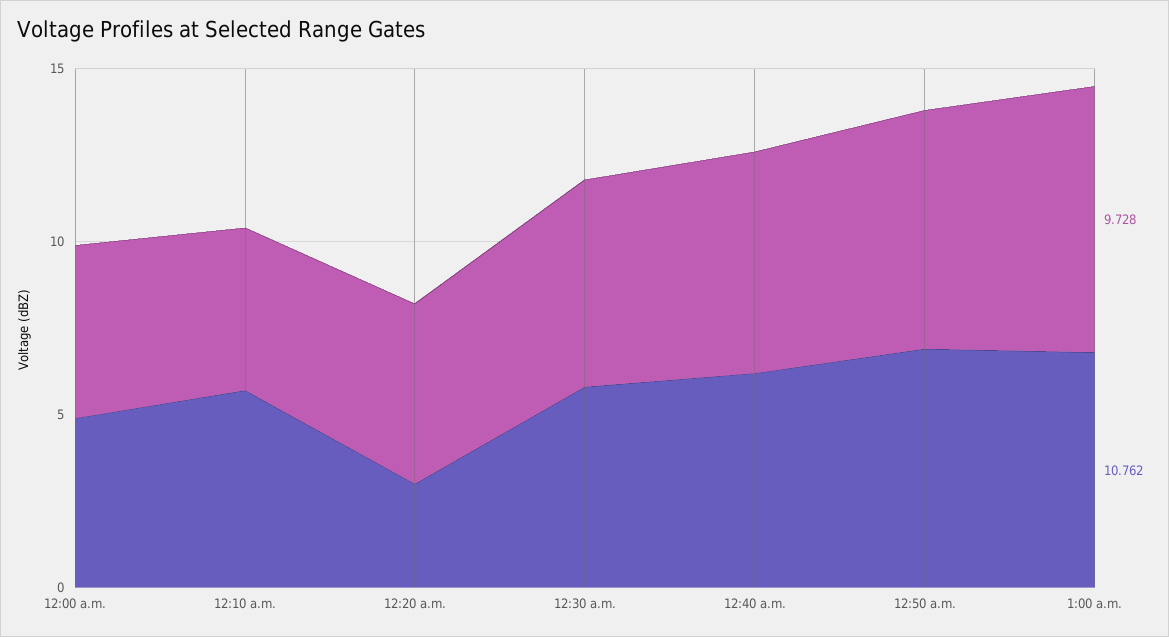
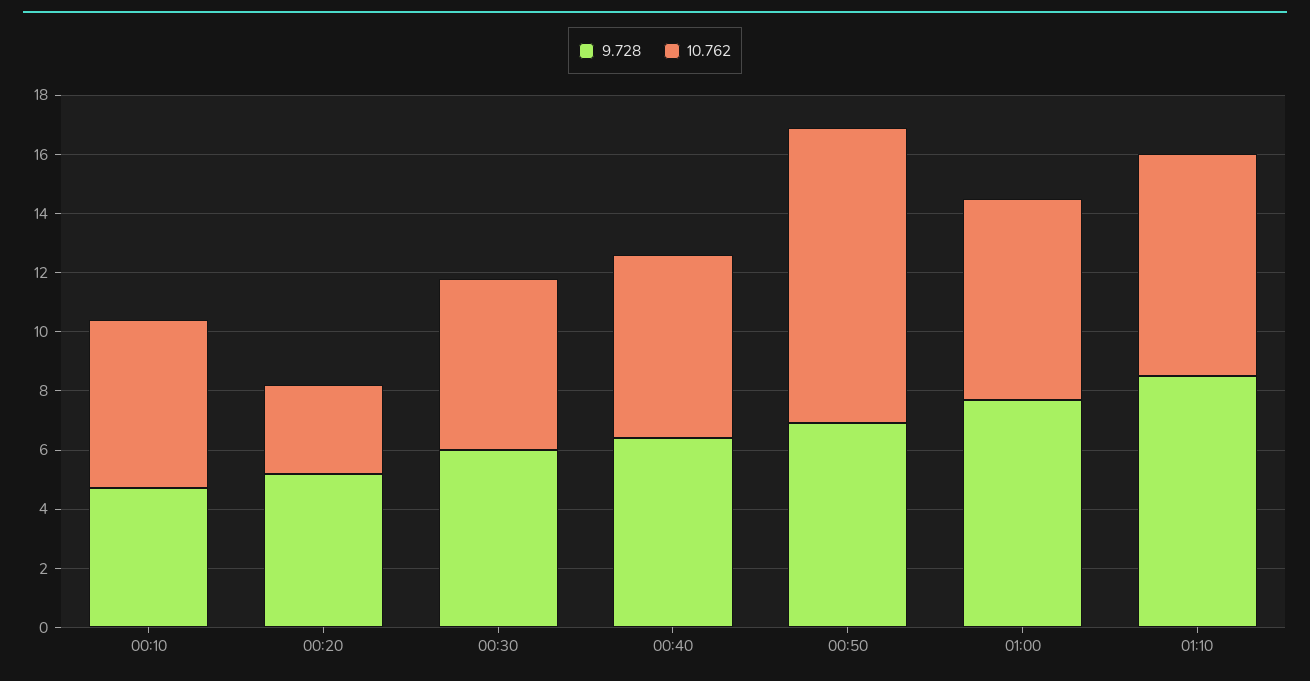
9.728, 12:00 a.m.: 5 -> none
10.762, 12:00 a.m.: 5 -> none
10.762, 12:50 a.m.: 7 -> 10
9.728, 01:10: none -> 8.5
10.762, 01:10: none -> 7.5

